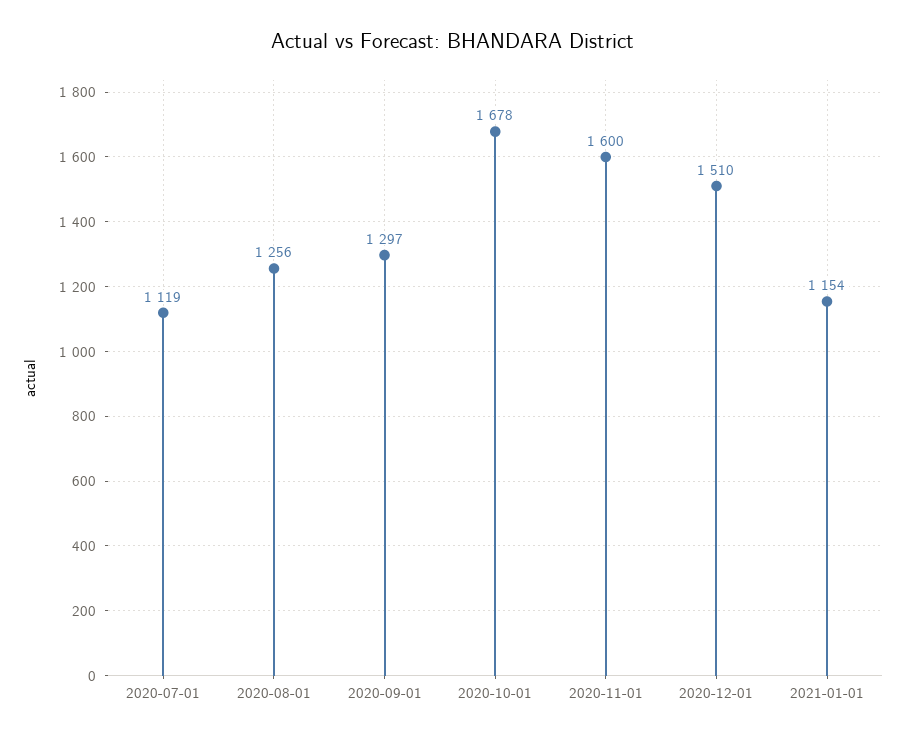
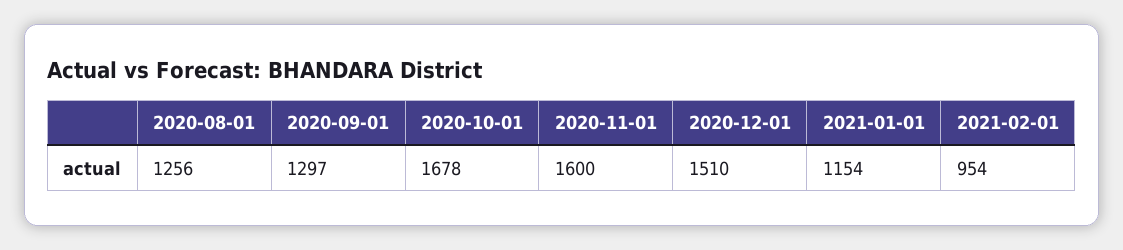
2020-07-01: 1119 -> none
2021-02-01: none -> 954

